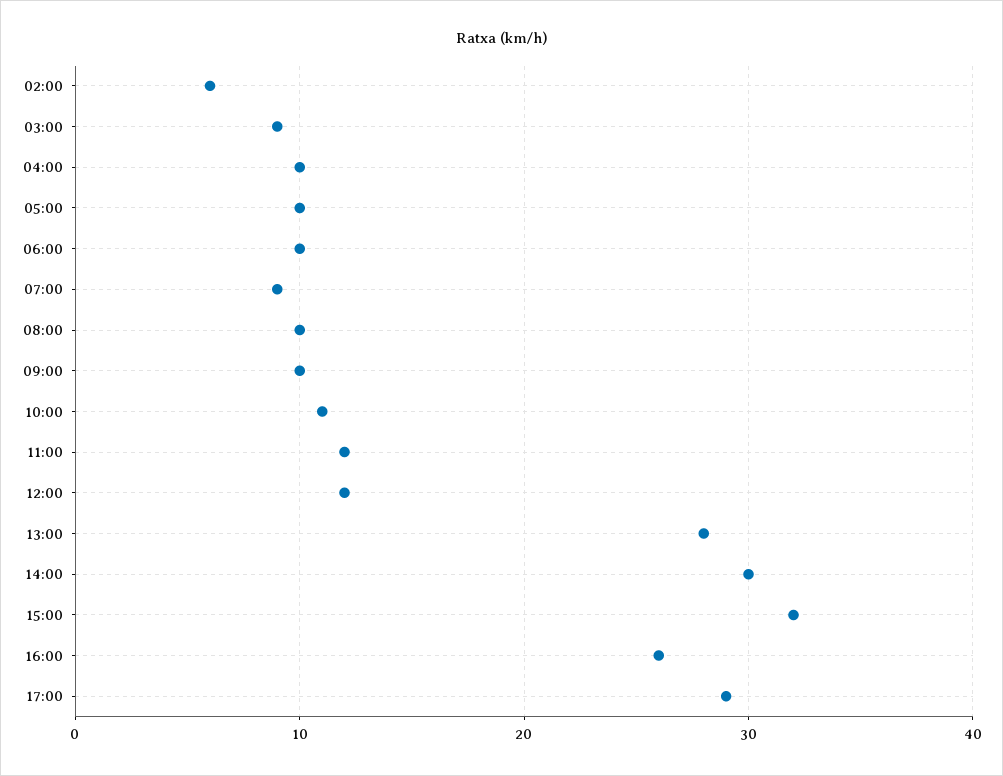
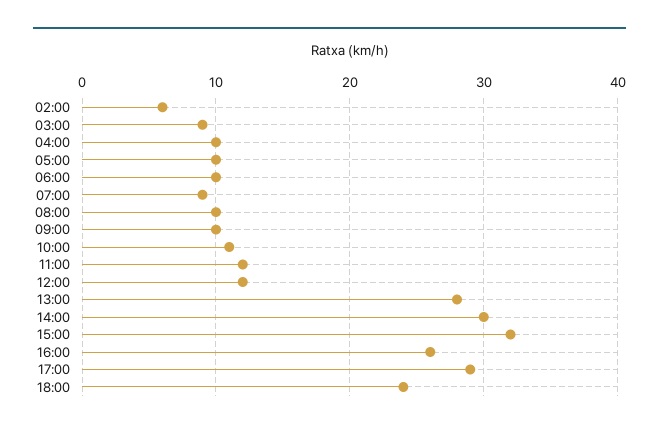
18:00: none -> 24

